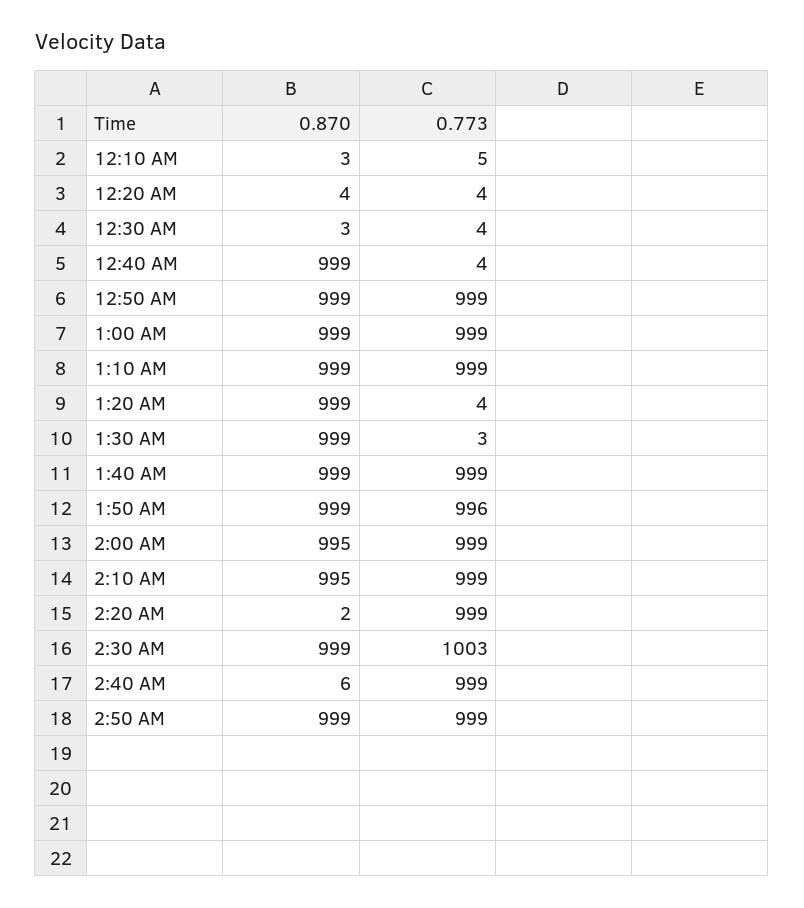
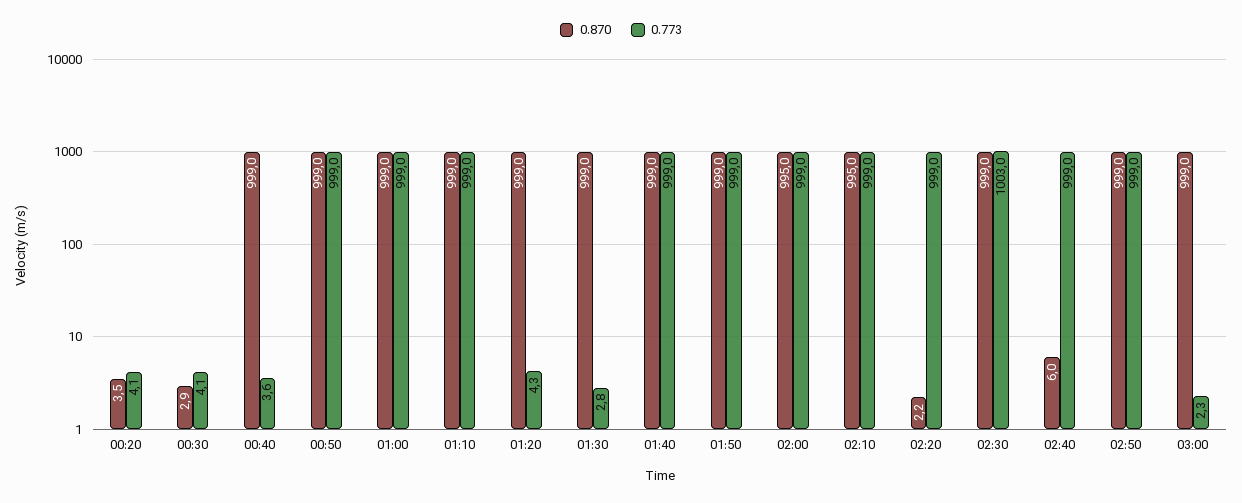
0.870, 12:10 AM: 3 -> none
0.773, 12:10 AM: 5 -> none
0.773, 1:50 AM: 996 -> 999
0.870, 03:00: none -> 999
0.773, 03:00: none -> 2.3

